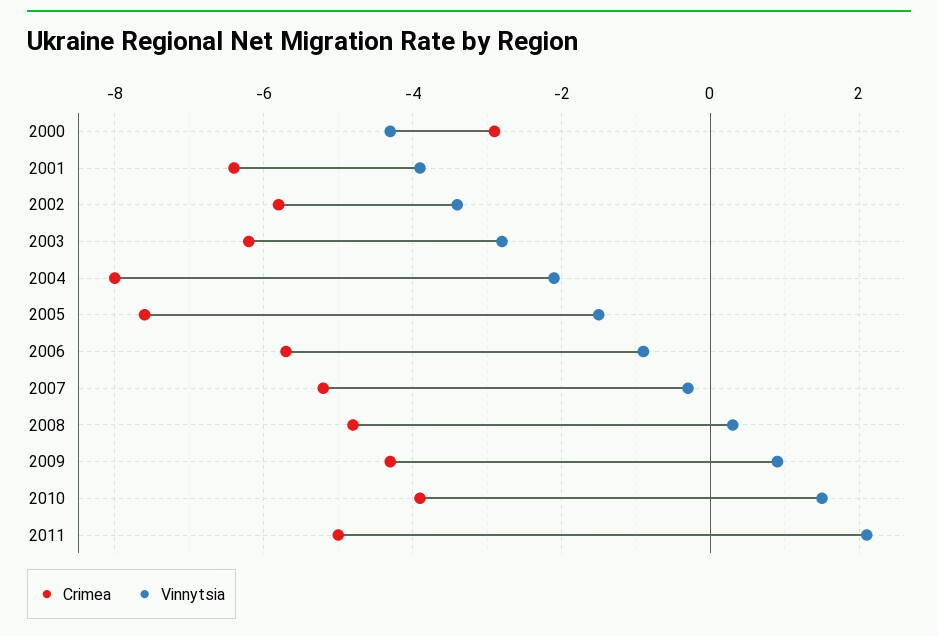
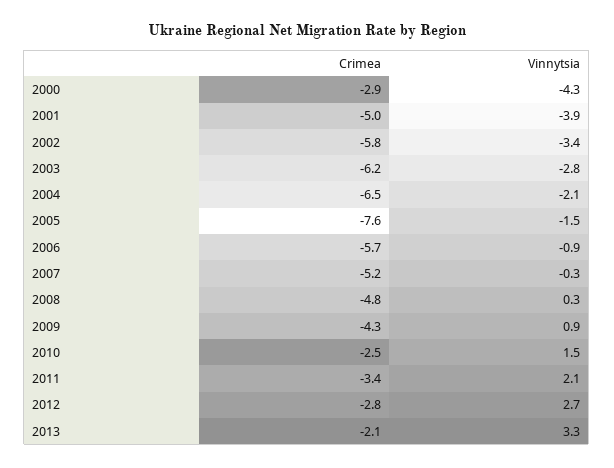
Crimea, 2001: -6.5 -> -5
Crimea, 2004: -8 -> -6.5
Crimea, 2010: -4 -> -2.5
Crimea, 2011: -5 -> -3.4
Crimea, 2012: none -> -2.8
Vinnytsia, 2012: none -> 2.7
Crimea, 2013: none -> -2.1
Vinnytsia, 2013: none -> 3.3

